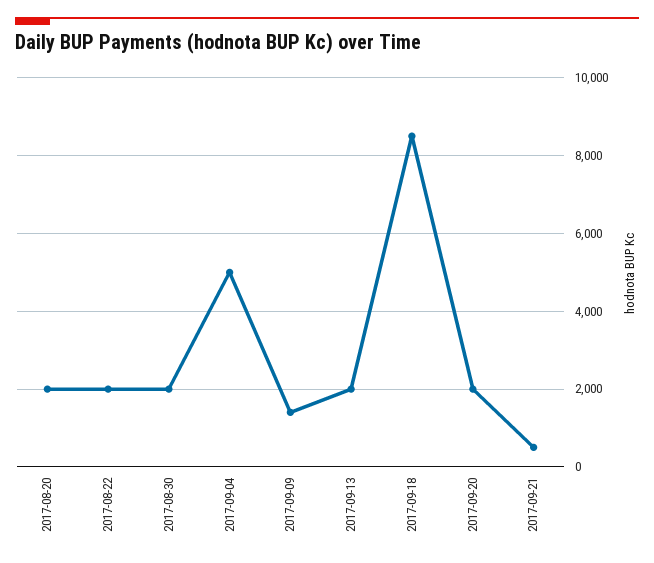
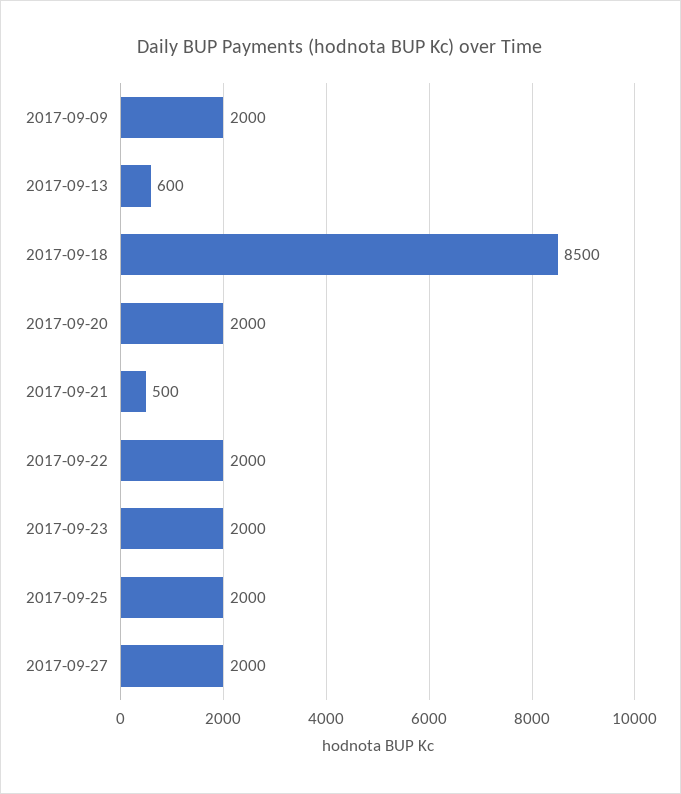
2017-08-20: 2000 -> none
2017-08-22: 2000 -> none
2017-08-30: 2000 -> none
2017-09-04: 5000 -> none
2017-09-09: 1400 -> 2000
2017-09-13: 2000 -> 600
2017-09-22: none -> 2000
2017-09-23: none -> 2000
2017-09-25: none -> 2000
2017-09-27: none -> 2000

